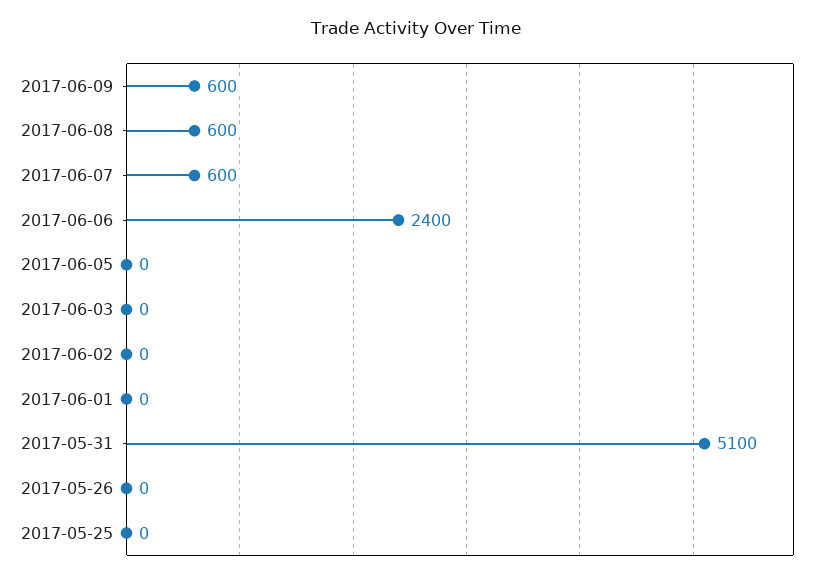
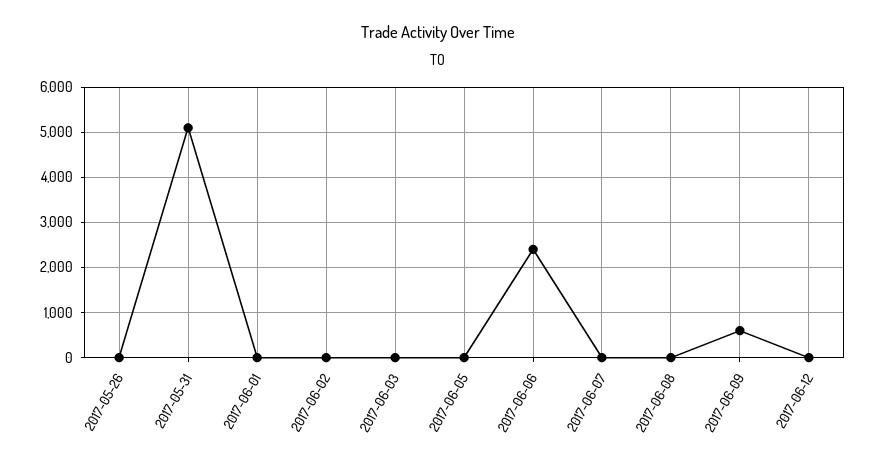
2017-06-08: 600 -> 0
2017-06-07: 600 -> 0
2017-05-25: 0 -> none
2017-06-12: none -> 0

